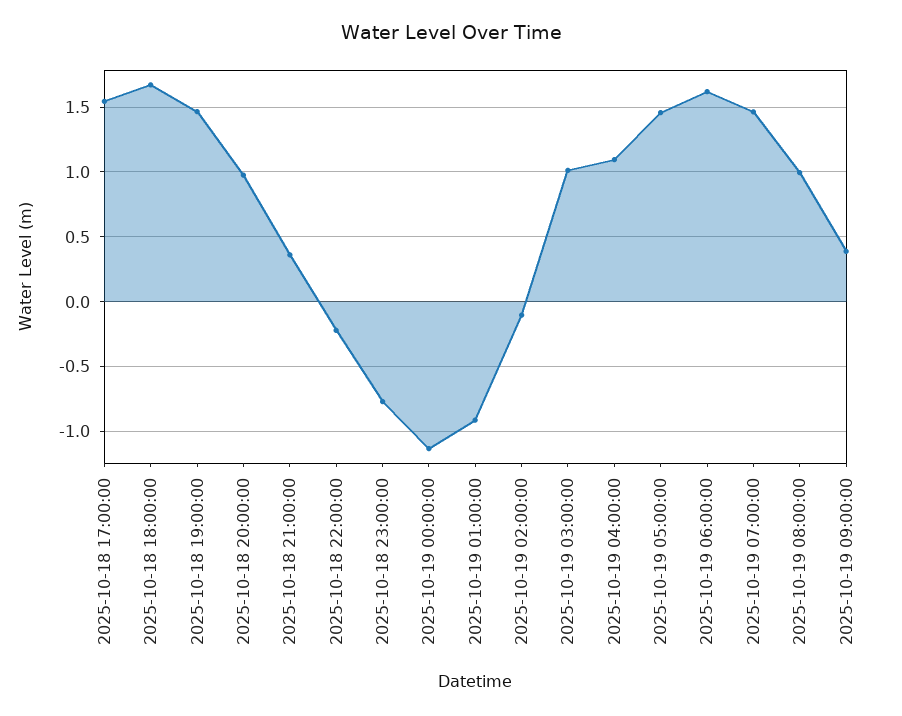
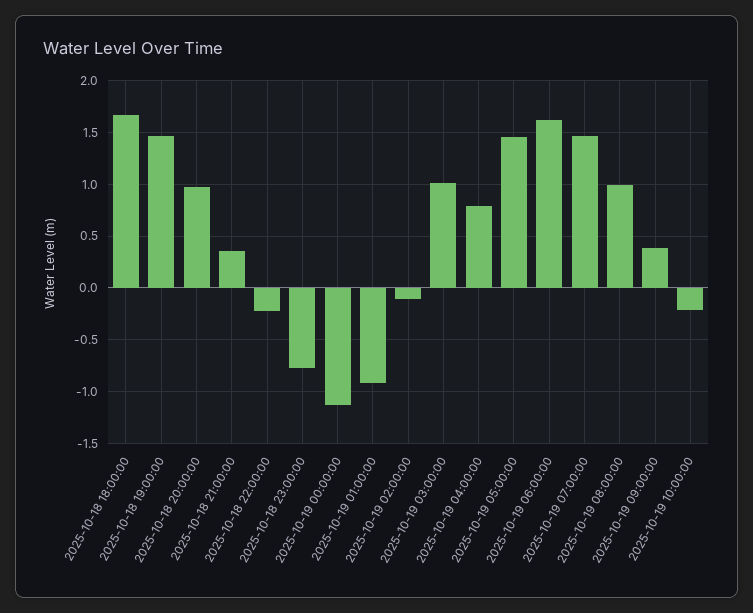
2025-10-18 17:00:00: 1.55 -> none
2025-10-19 04:00:00: 1.1 -> 0.8
2025-10-19 10:00:00: none -> -0.2

